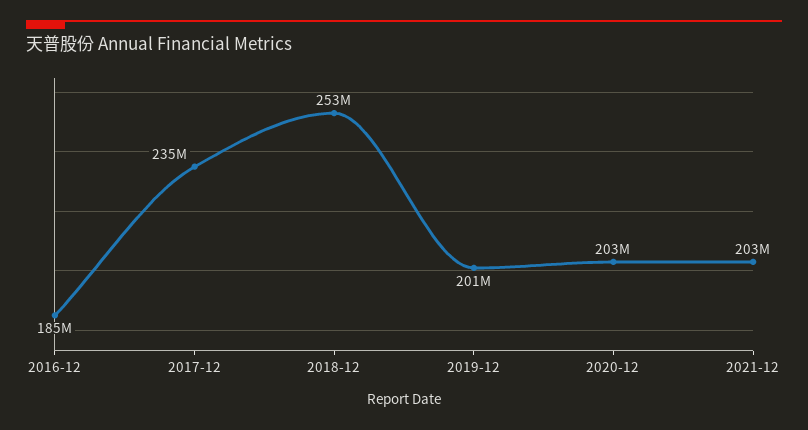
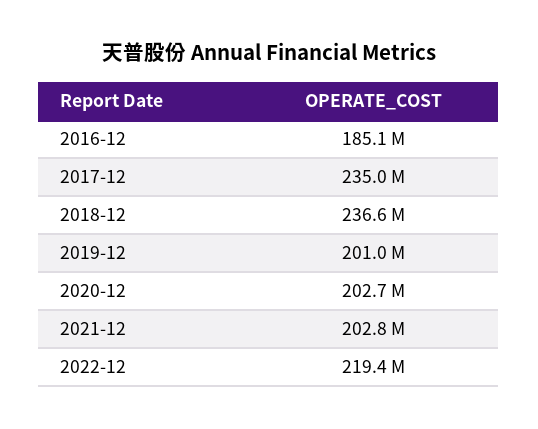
2018-12: 253000000 -> 236600000
2022-12: none -> 219400000

